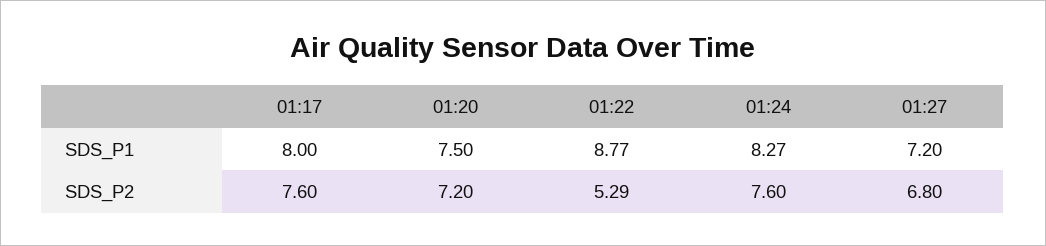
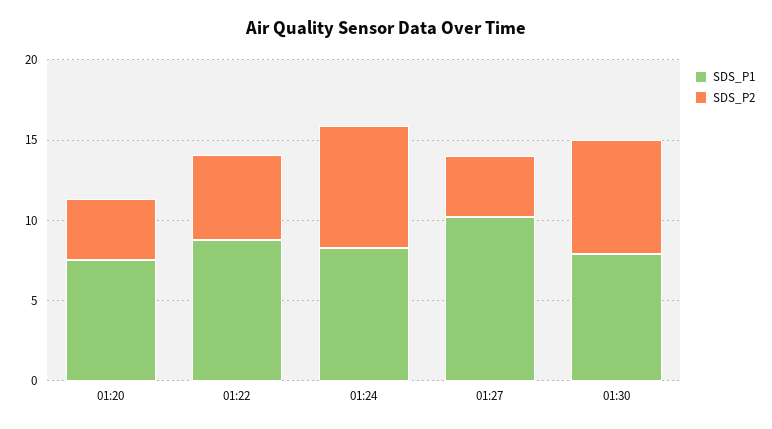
SDS_P1, 01:17: 8 -> none
SDS_P1, 01:27: 7.2 -> 10
SDS_P2, 01:17: 7.6 -> none
SDS_P2, 01:20: 7.2 -> 4
SDS_P2, 01:27: 6.8 -> 4
SDS_P1, 01:30: none -> 8
SDS_P2, 01:30: none -> 7

